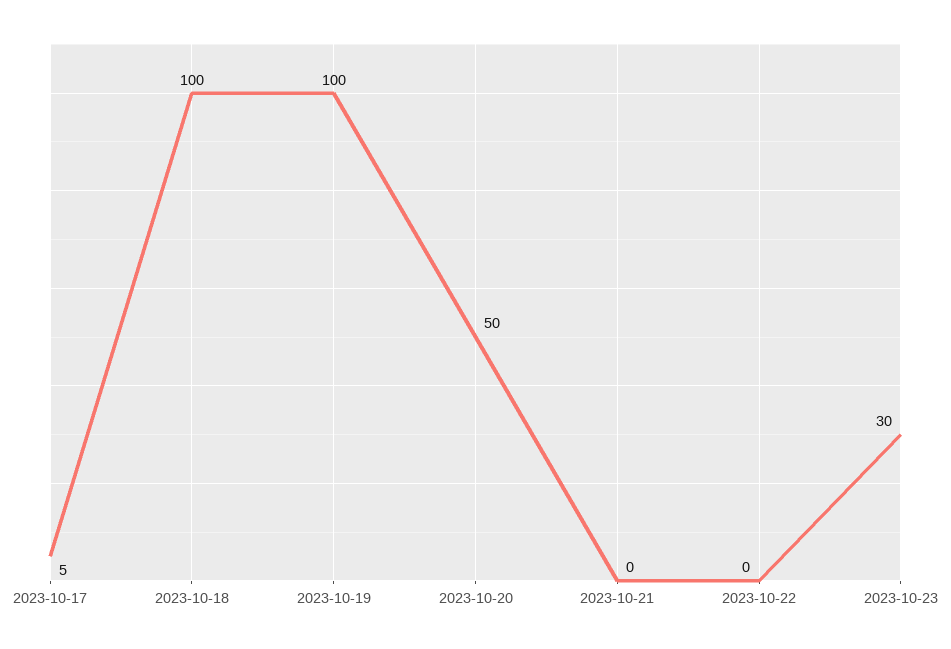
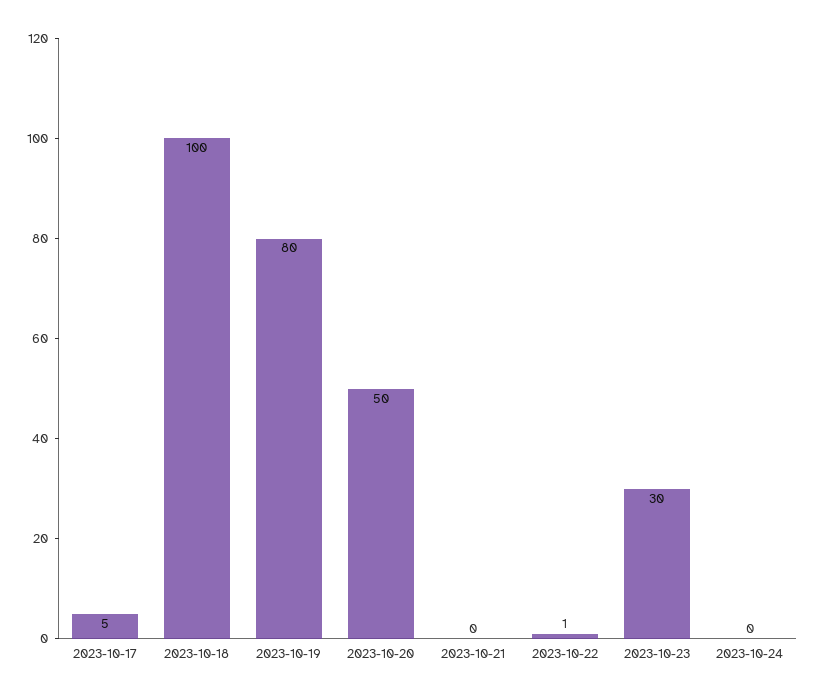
2023-10-19: 100 -> 80
2023-10-22: 0 -> 1
2023-10-24: none -> 0

